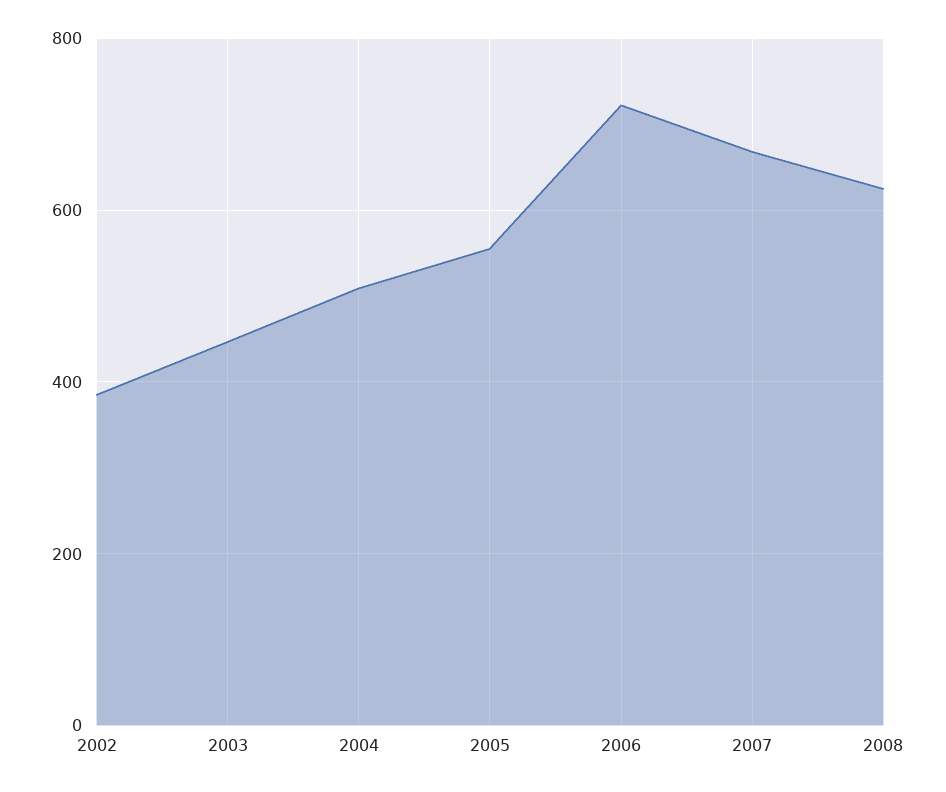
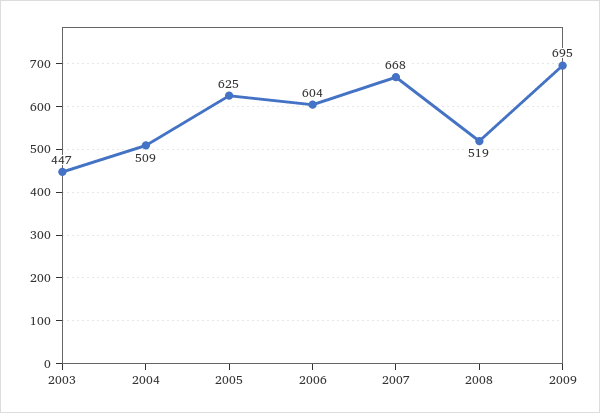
2002: 380 -> none
2005: 560 -> 625
2006: 720 -> 604
2008: 620 -> 519
2009: none -> 695

